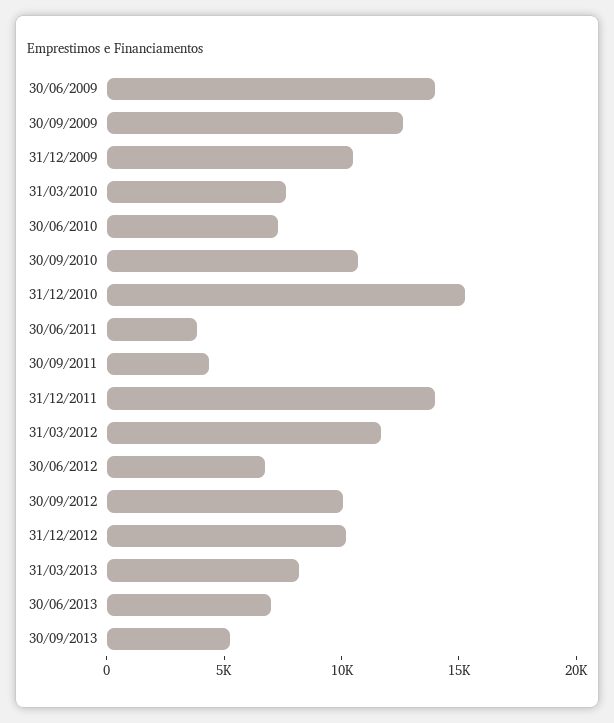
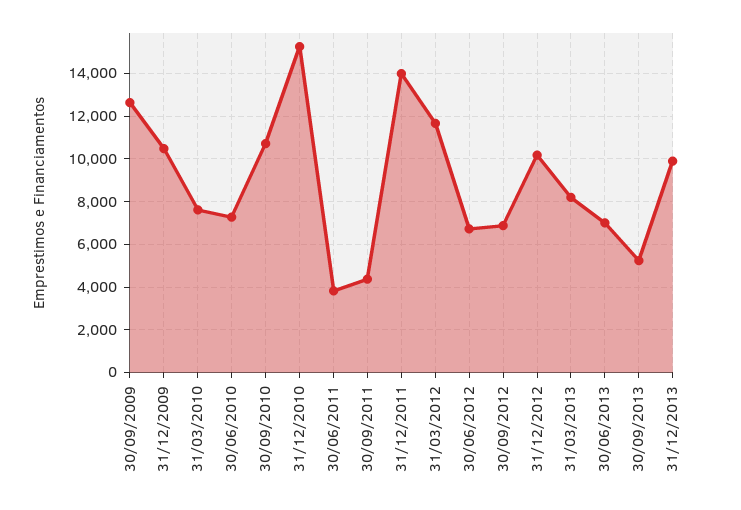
30/06/2009: 14000 -> none
30/09/2012: 10000 -> 7000
31/12/2013: none -> 10000

